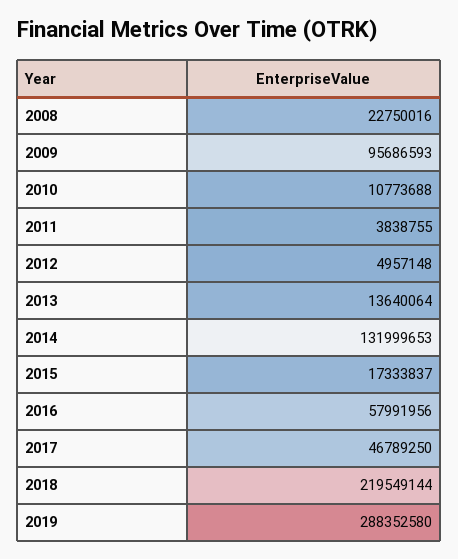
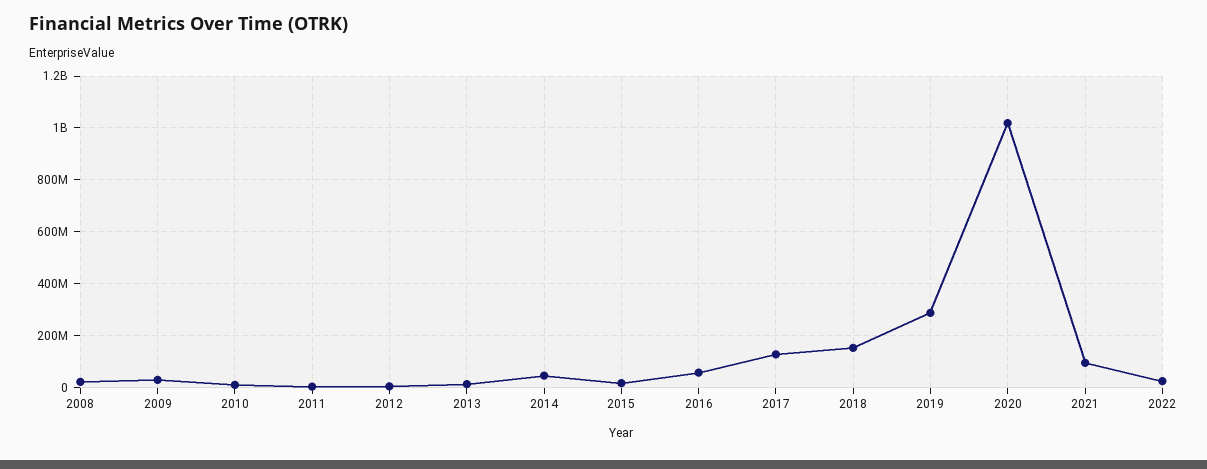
2009: 95686593 -> 25000000
2014: 131999653 -> 50000000
2017: 46789250 -> 125000000
2018: 219549144 -> 150000000
2020: none -> 1025000000
2021: none -> 100000000
2022: none -> 25000000

